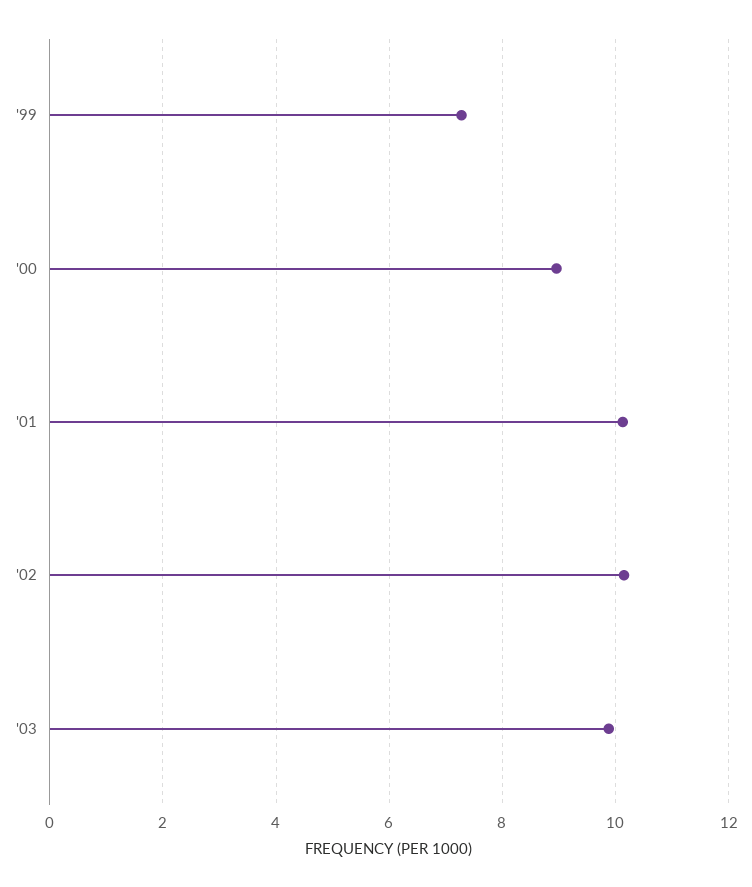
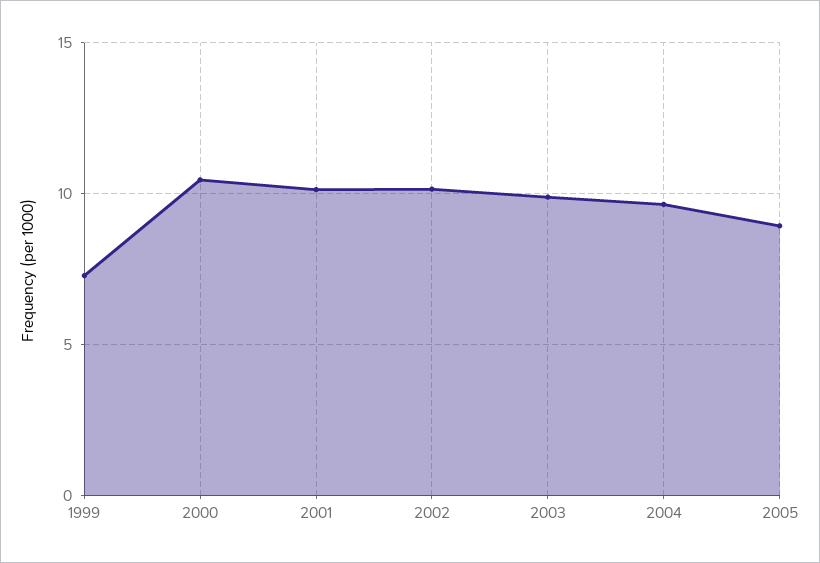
'00: 9 -> 10.5
2004: none -> 9.5
2005: none -> 9

